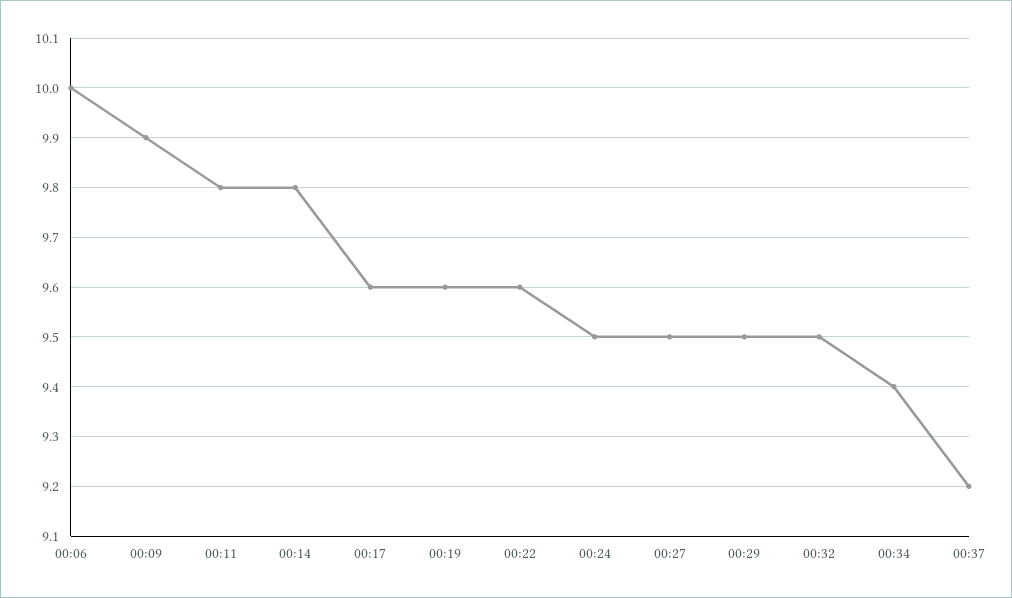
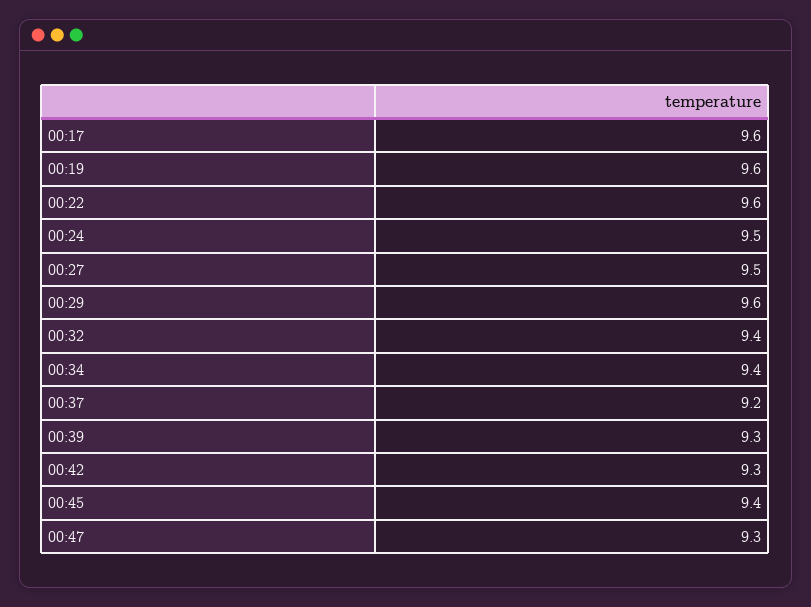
00:06: 10 -> none
00:09: 9.9 -> none
00:11: 9.8 -> none
00:14: 9.8 -> none
00:29: 9.5 -> 9.6
00:32: 9.5 -> 9.4
00:39: none -> 9.3
00:42: none -> 9.3
00:45: none -> 9.4
00:47: none -> 9.3

